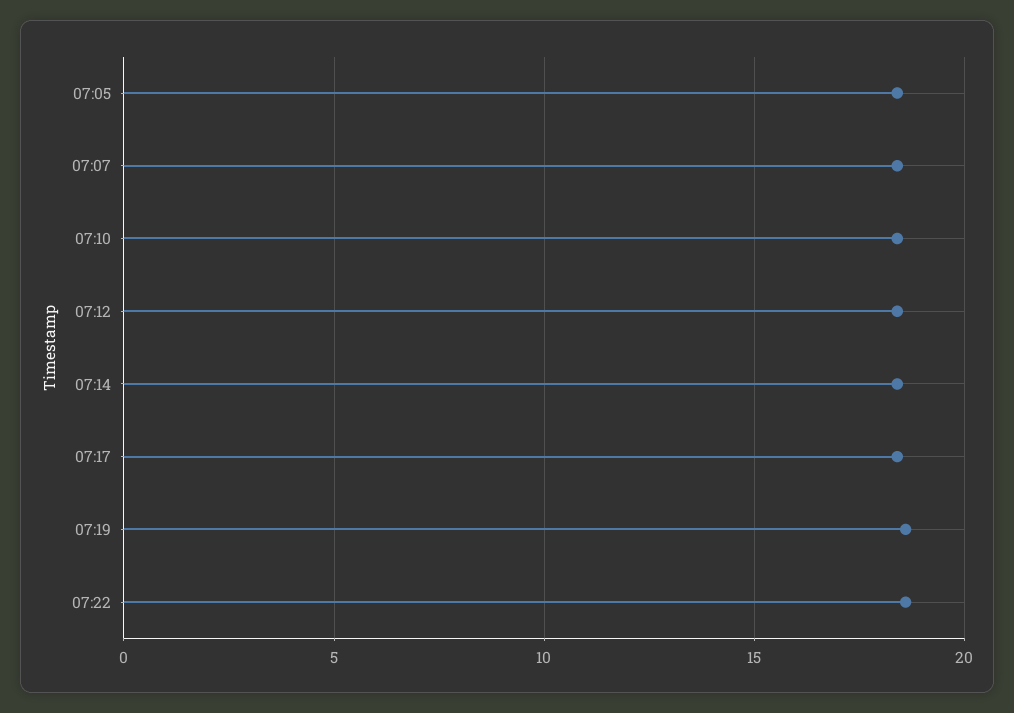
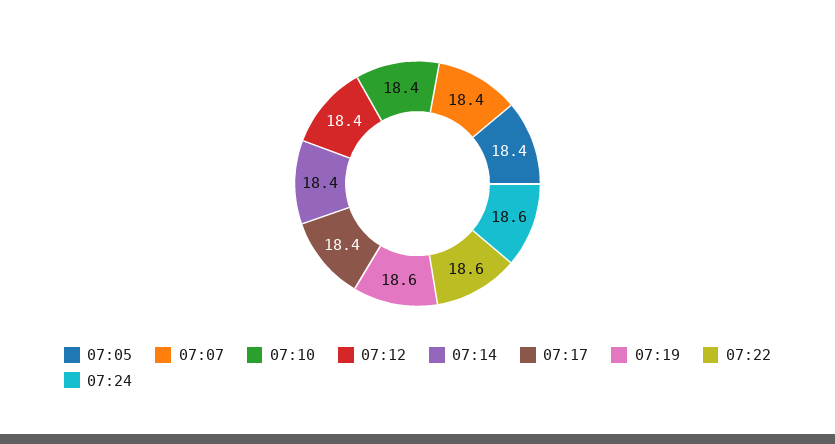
07:24: none -> 18.6

